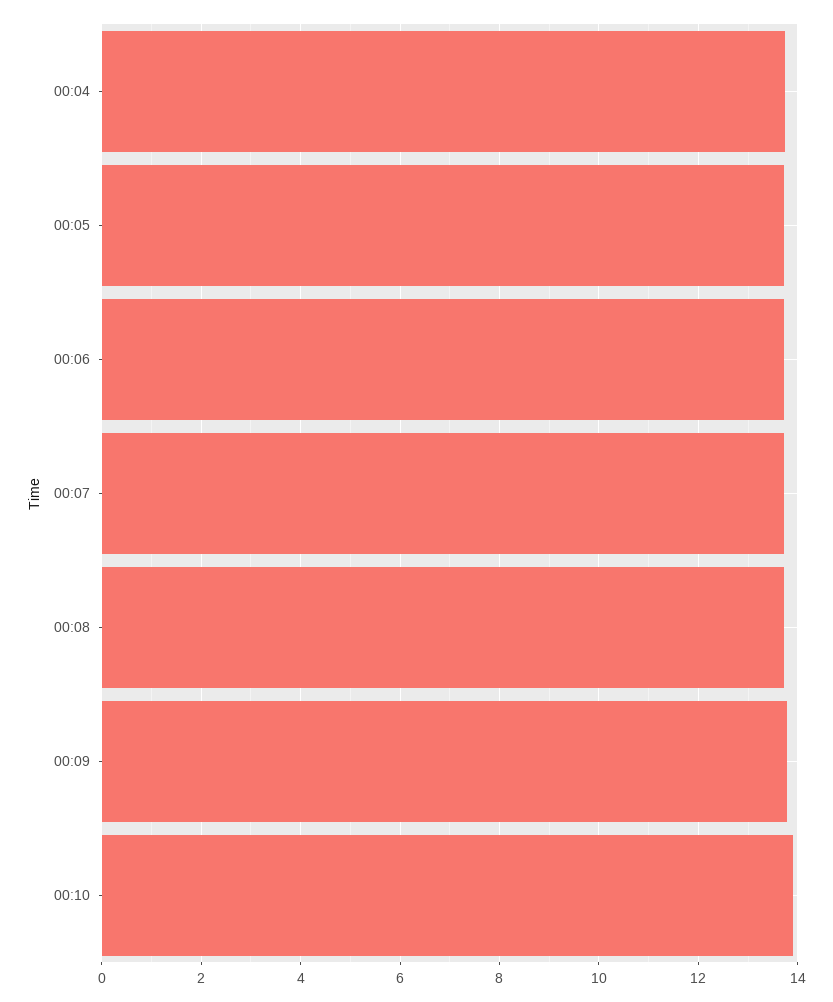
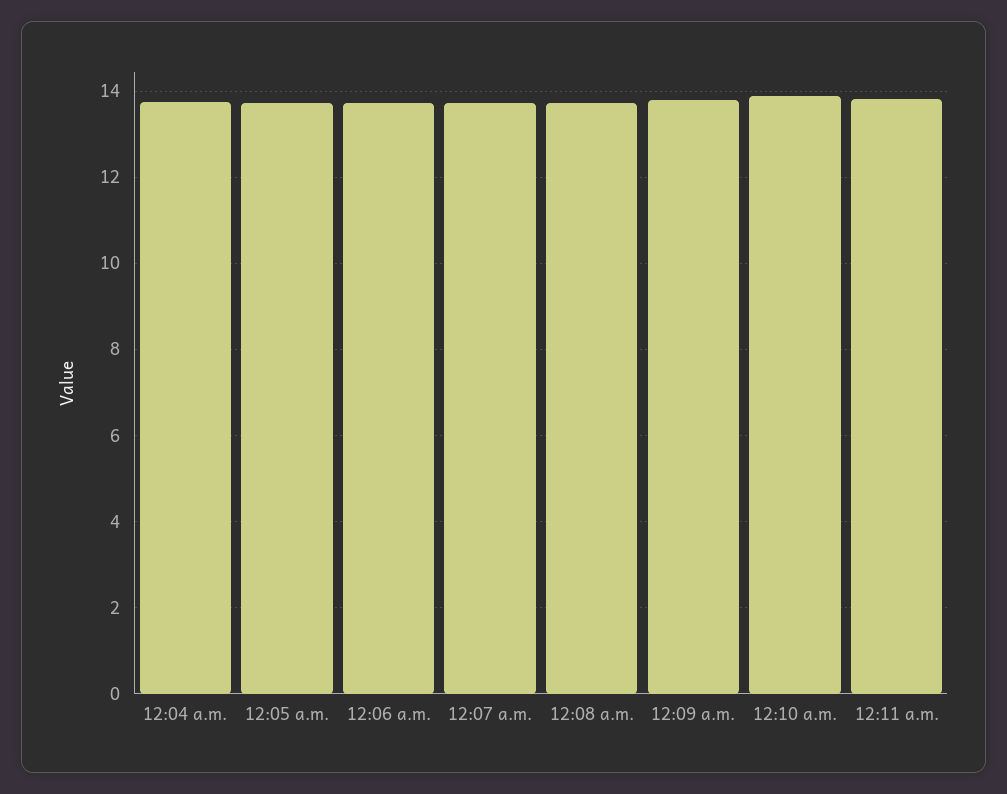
12:11 a.m.: none -> 13.8

